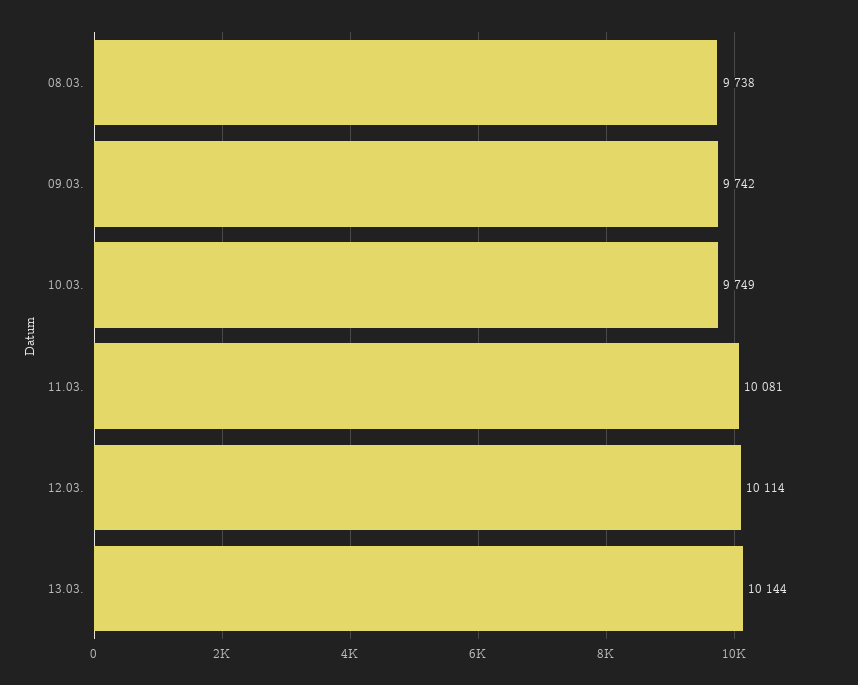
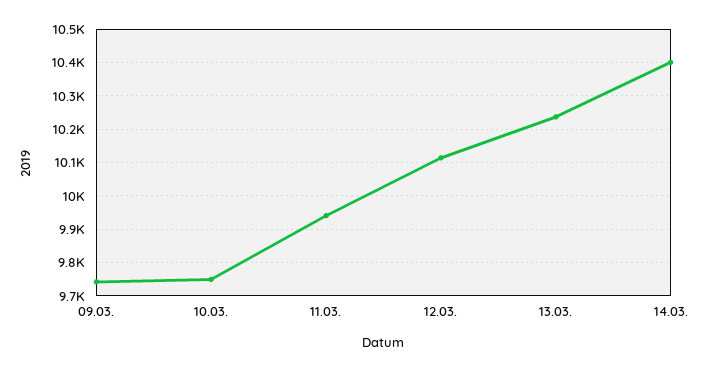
08.03.: 9738 -> none
11.03.: 10081 -> 9940
13.03.: 10144 -> 10240
14.03.: none -> 10400

